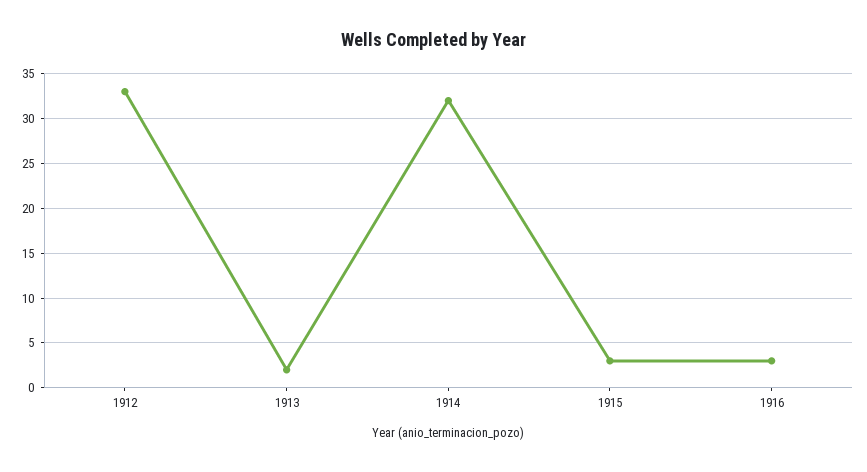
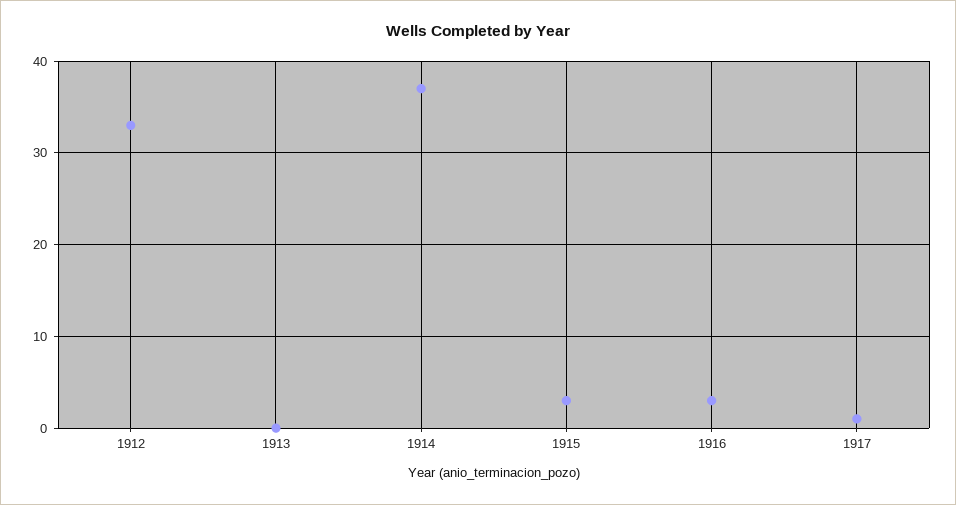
1913: 2 -> 0
1914: 32 -> 37
1917: none -> 1

